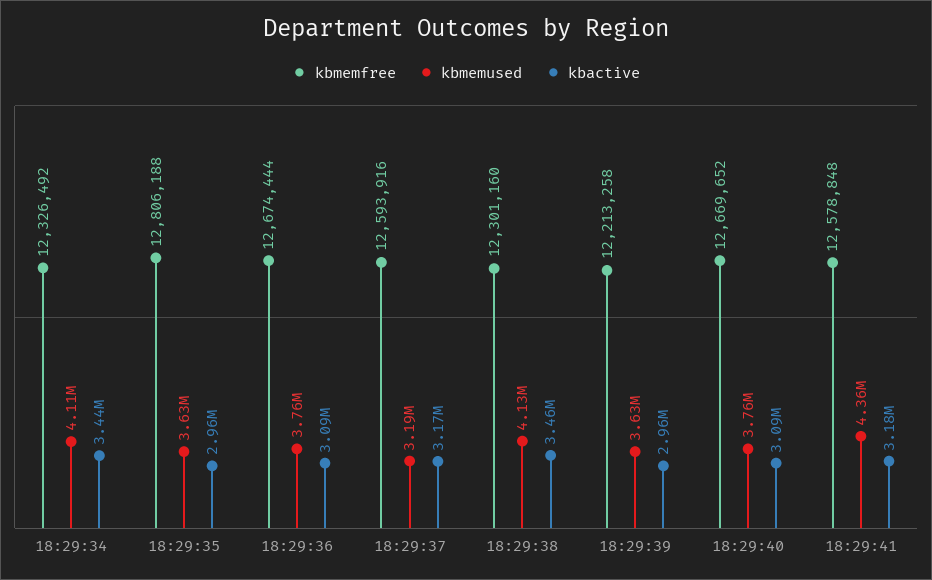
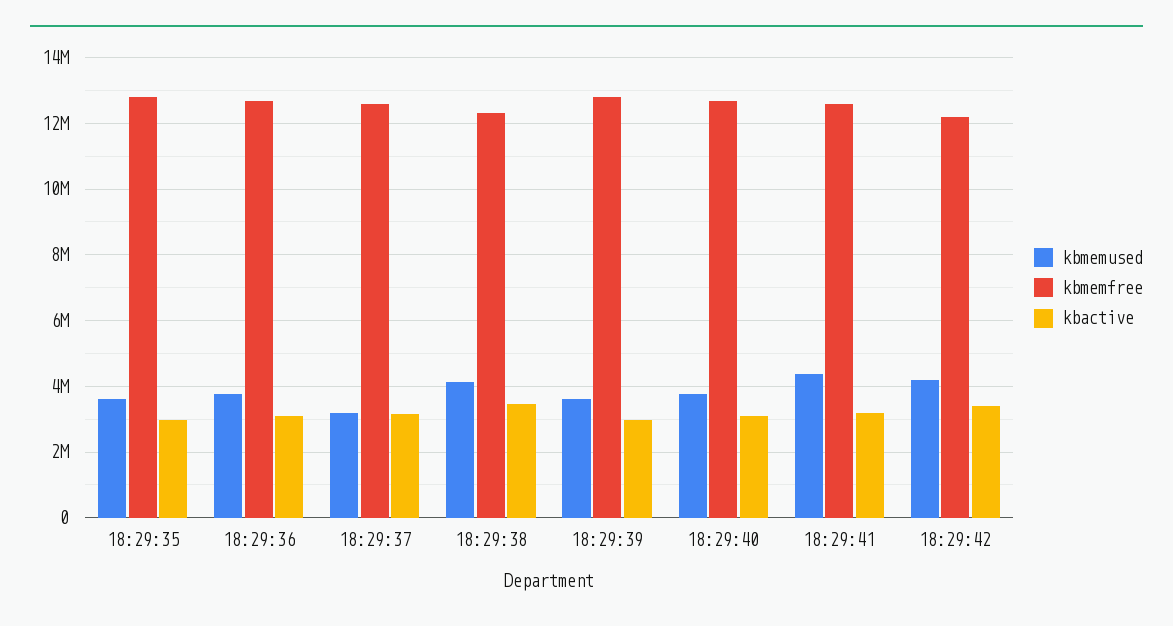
kbmemfree, 18:29:34: 12326492 -> none
kbmemused, 18:29:34: 4110000 -> none
kbactive, 18:29:34: 3440000 -> none
kbmemfree, 18:29:39: 12213258 -> 12800000
kbmemused, 18:29:42: none -> 4200000
kbmemfree, 18:29:42: none -> 12200000
kbactive, 18:29:42: none -> 3400000

